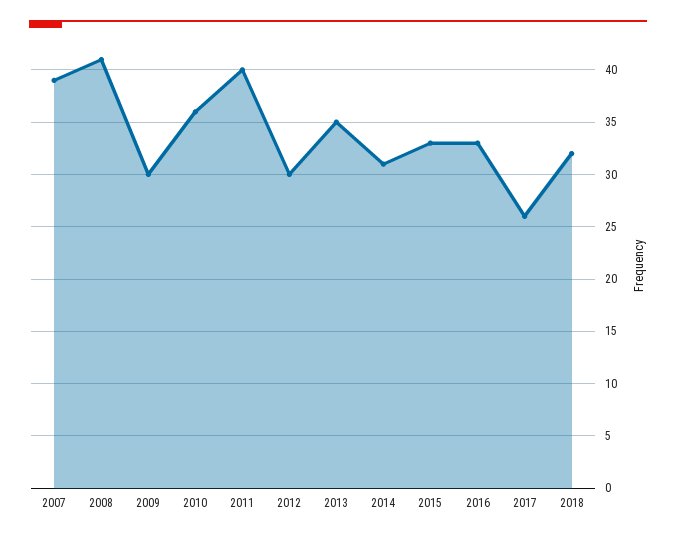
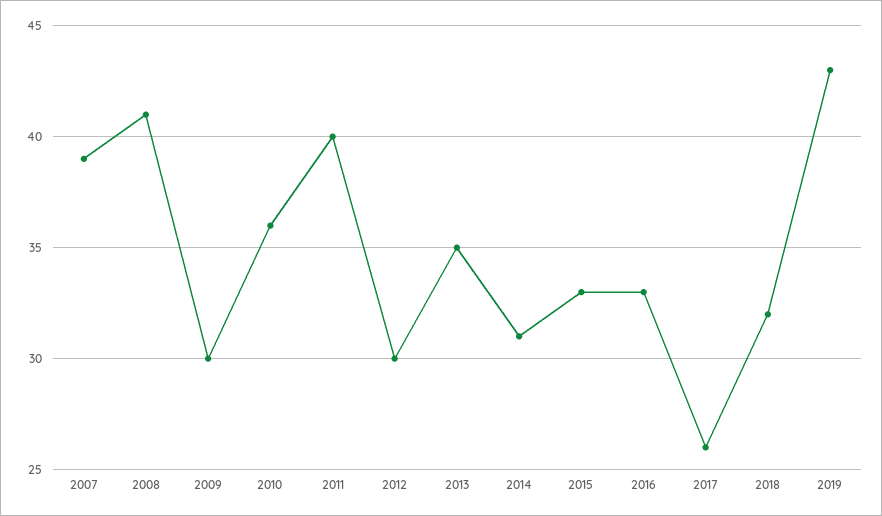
2019: none -> 43

